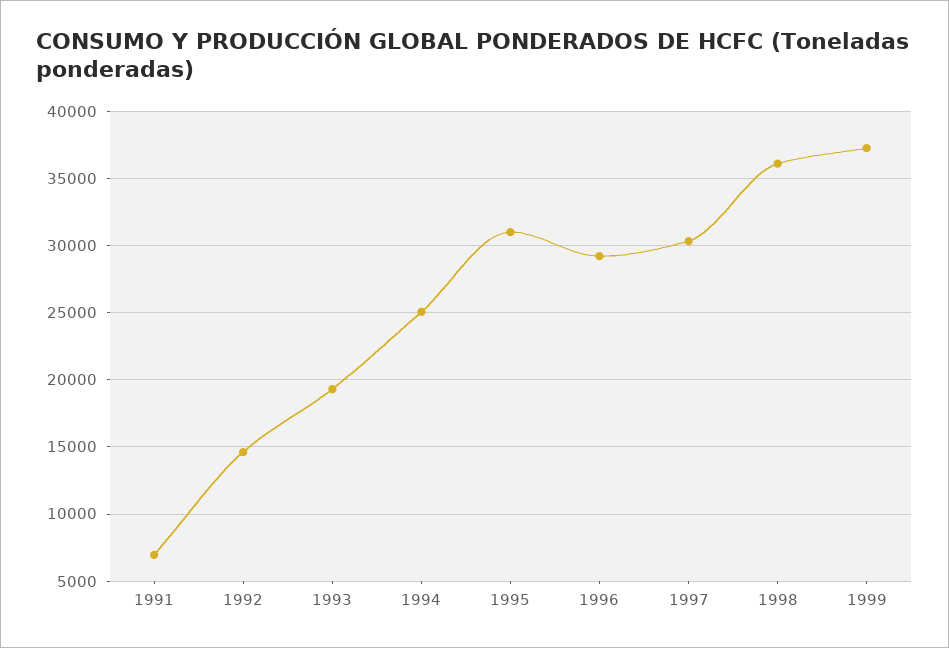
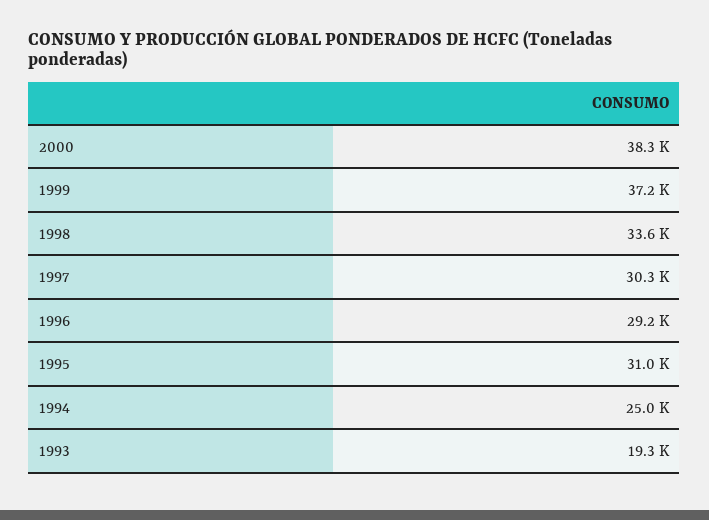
1991: 7000 -> none
1992: 14500 -> none
1998: 36000 -> 33600
2000: none -> 38300

